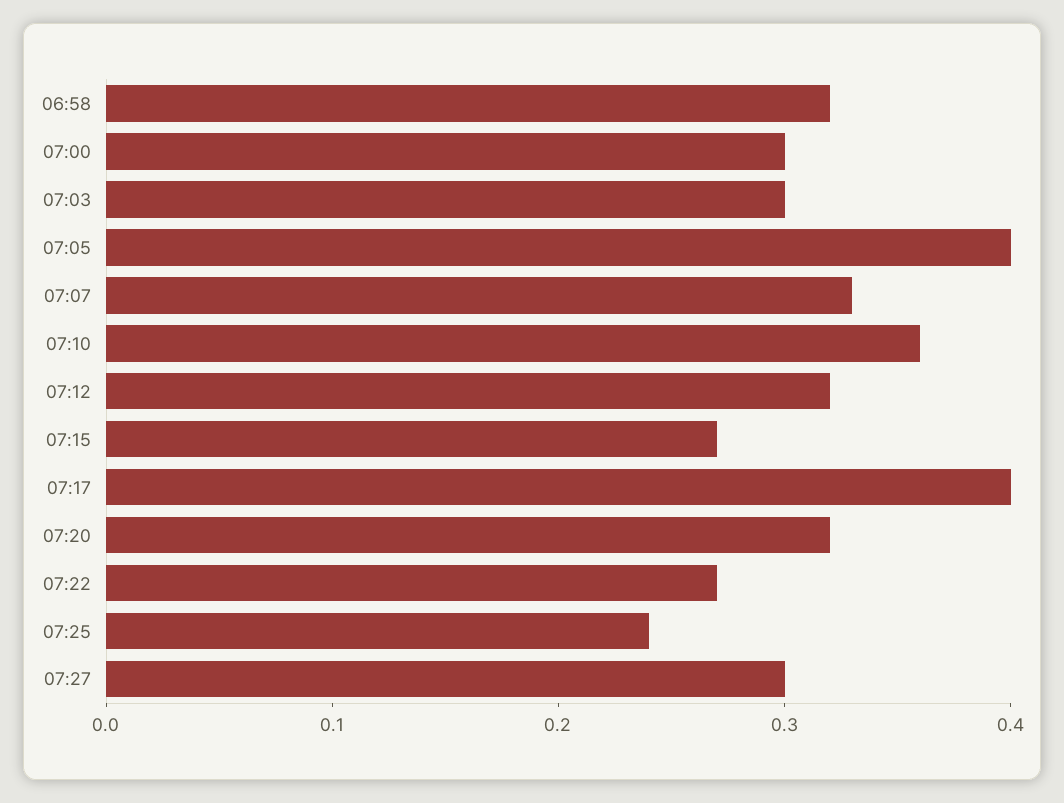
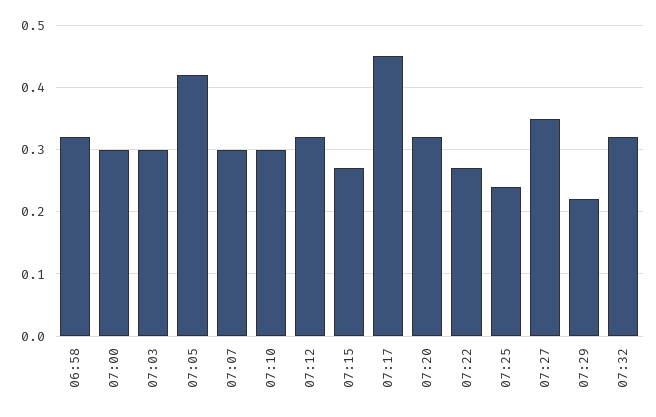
07:05: 0.4 -> 0.42
07:07: 0.33 -> 0.3
07:10: 0.36 -> 0.3
07:17: 0.4 -> 0.45
07:27: 0.3 -> 0.35
07:29: none -> 0.22
07:32: none -> 0.32

